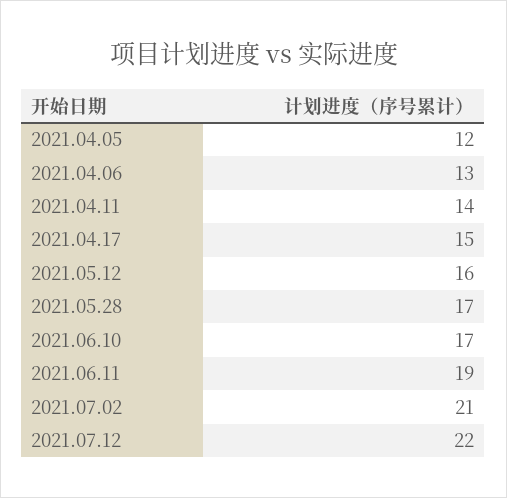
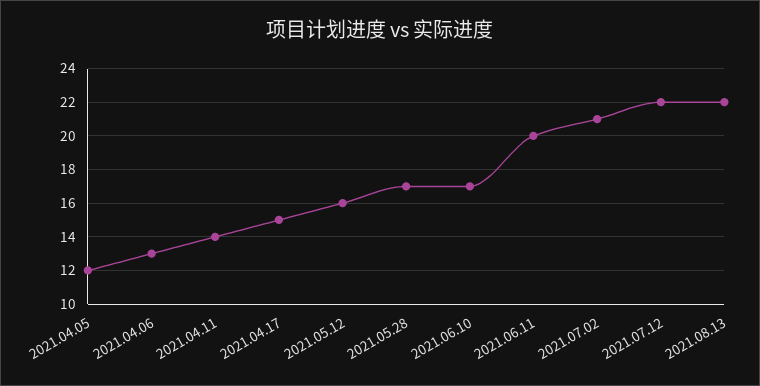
2021.06.11: 19 -> 20
2021.08.13: none -> 22

